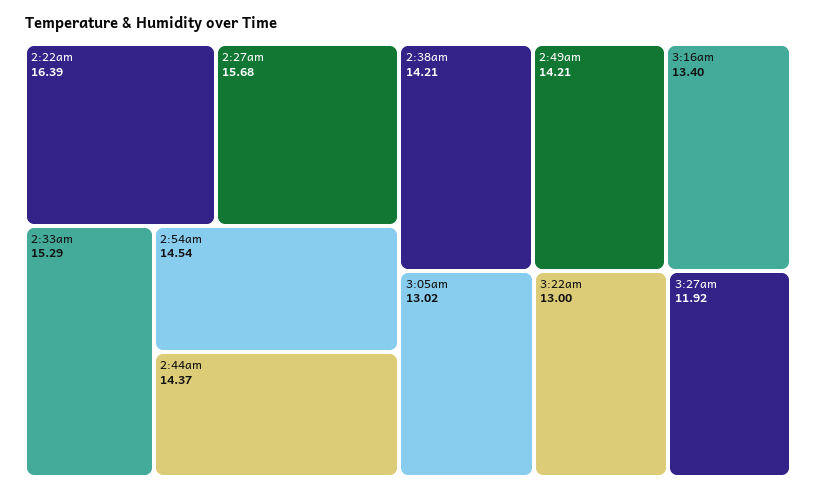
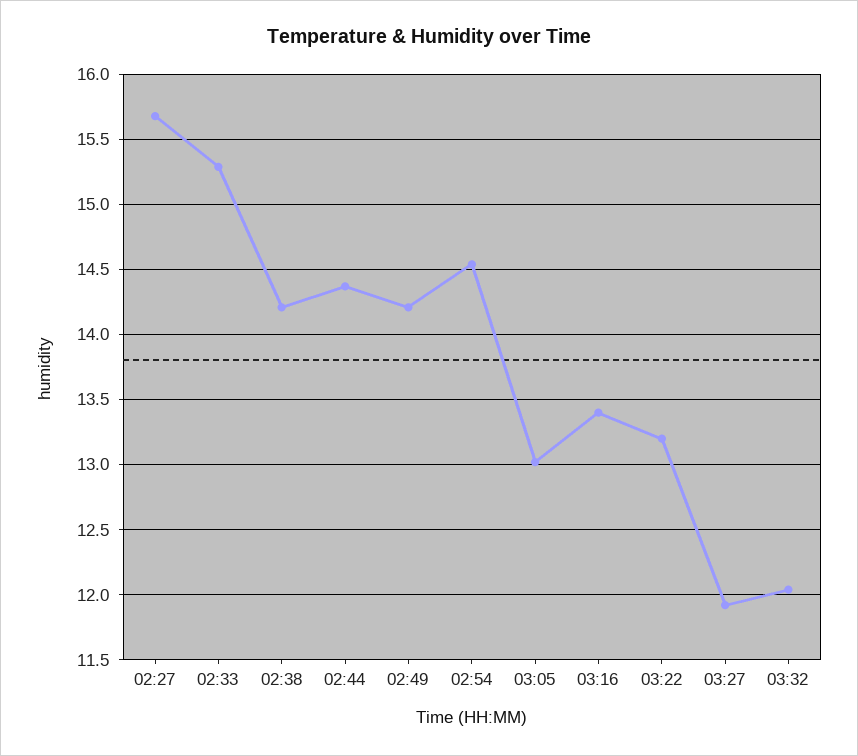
2:22am: 16.39 -> none
3:22am: 13 -> 13.2
03:32: none -> 12.05

